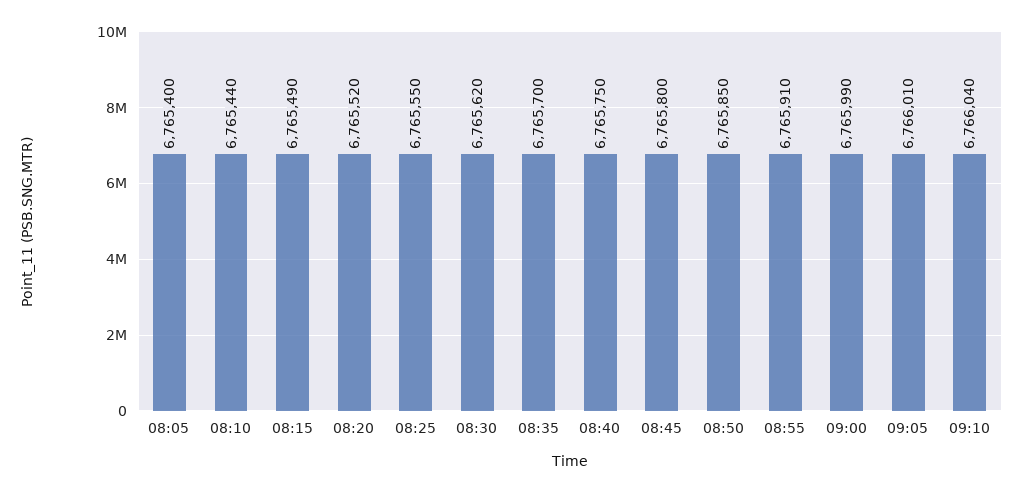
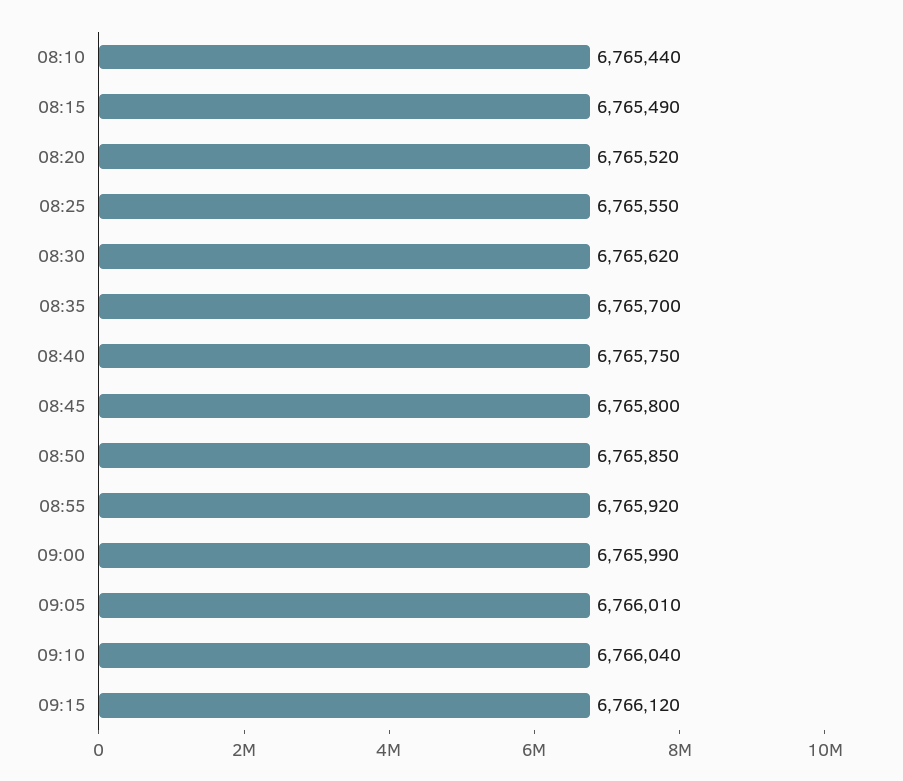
08:05: 6765400 -> none
08:55: 6765910 -> 6765920
09:15: none -> 6766120

